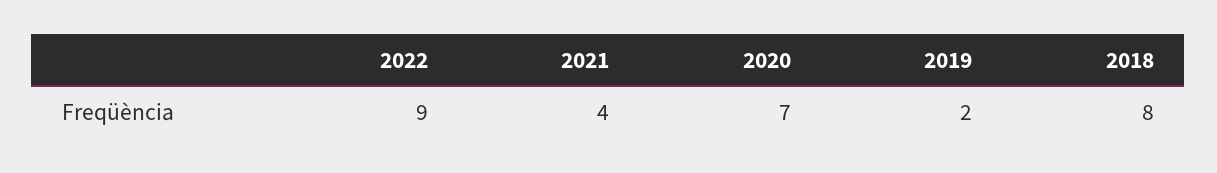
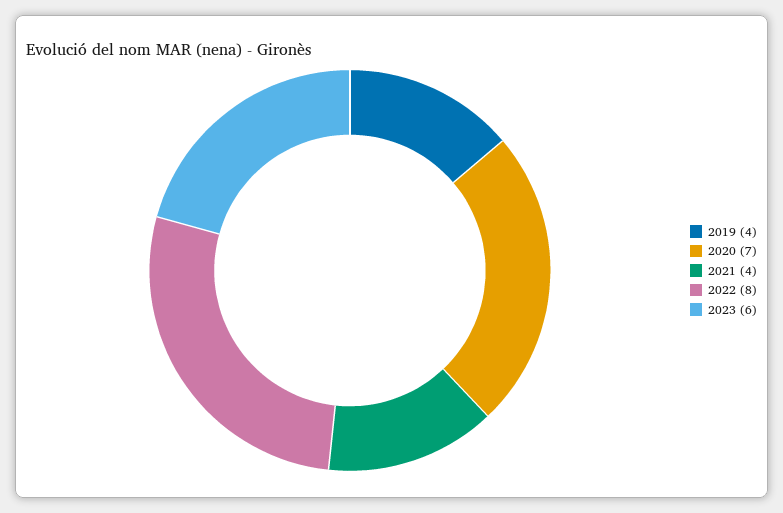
2022: 9 -> 8
2019: 2 -> 4
2018: 8 -> none
2023: none -> 6

